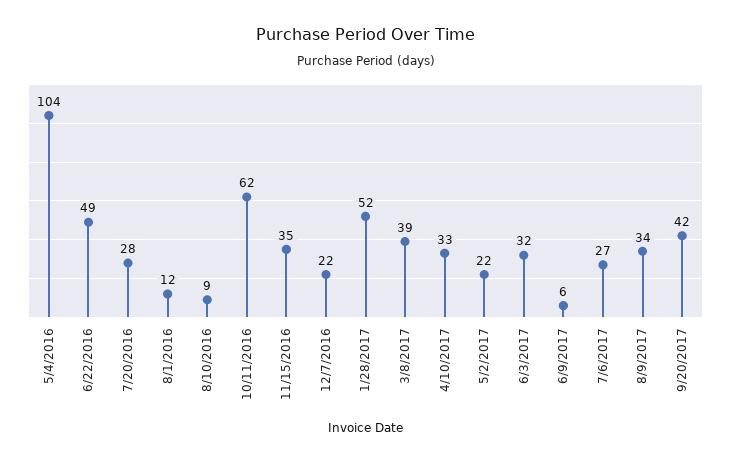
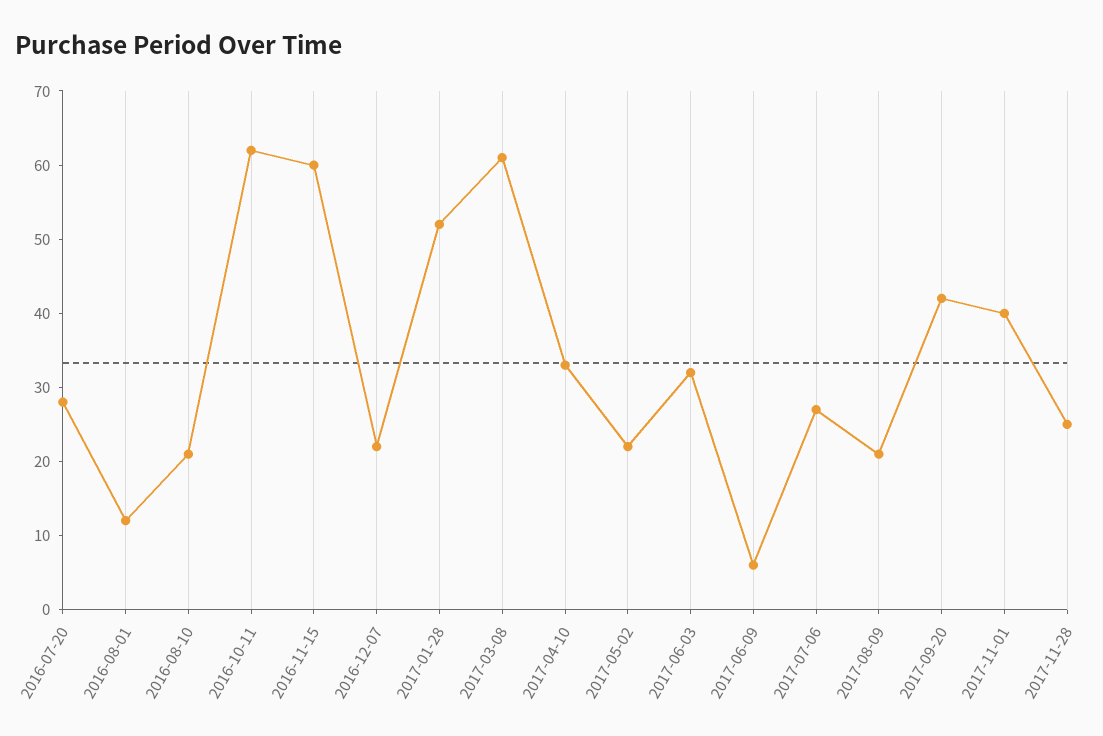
5/4/2016: 104 -> none
6/22/2016: 49 -> none
8/10/2016: 9 -> 20
11/15/2016: 35 -> 60
3/8/2017: 39 -> 60
8/9/2017: 34 -> 20
2017-11-01: none -> 40
2017-11-28: none -> 25

